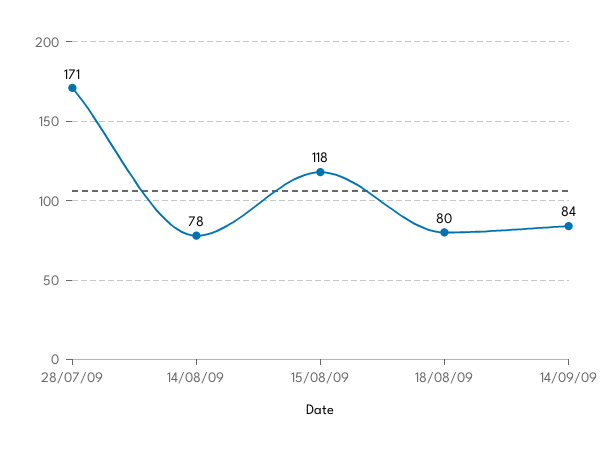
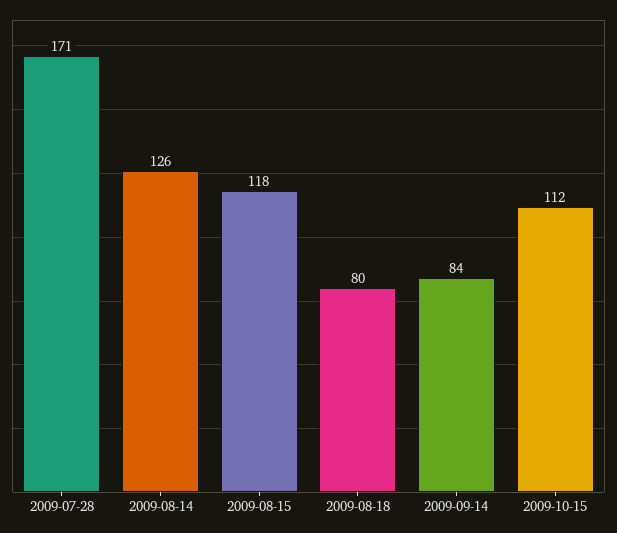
14/08/09: 78 -> 126
2009-10-15: none -> 112

